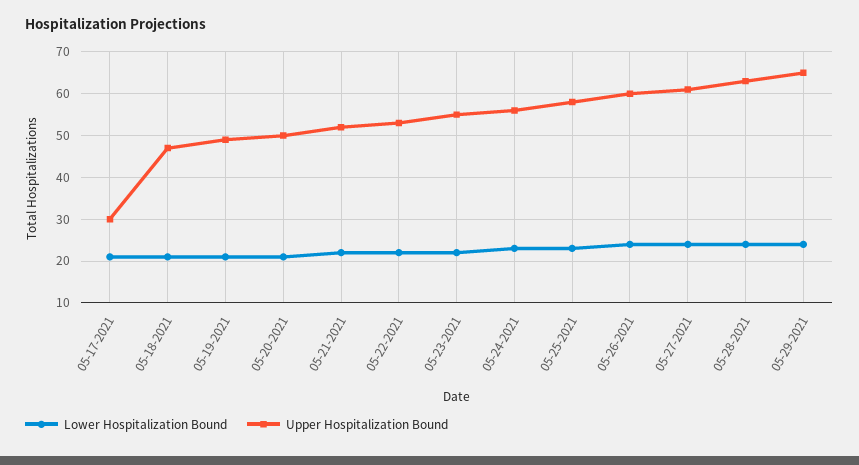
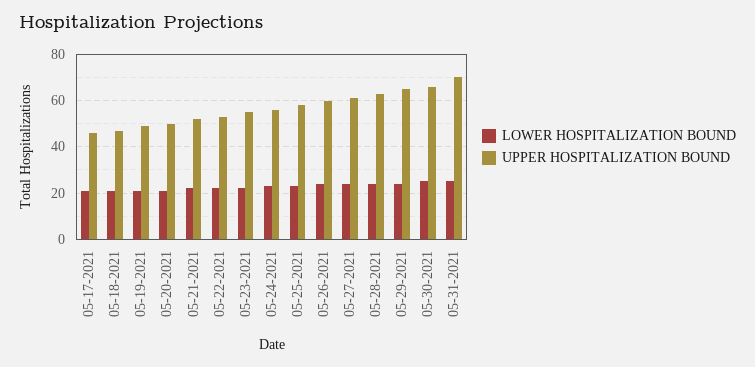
Upper Hospitalization Bound, 05-17-2021: 30 -> 45
Lower Hospitalization Bound, 05-30-2021: none -> 25
Upper Hospitalization Bound, 05-30-2021: none -> 65
Lower Hospitalization Bound, 05-31-2021: none -> 25
Upper Hospitalization Bound, 05-31-2021: none -> 70

